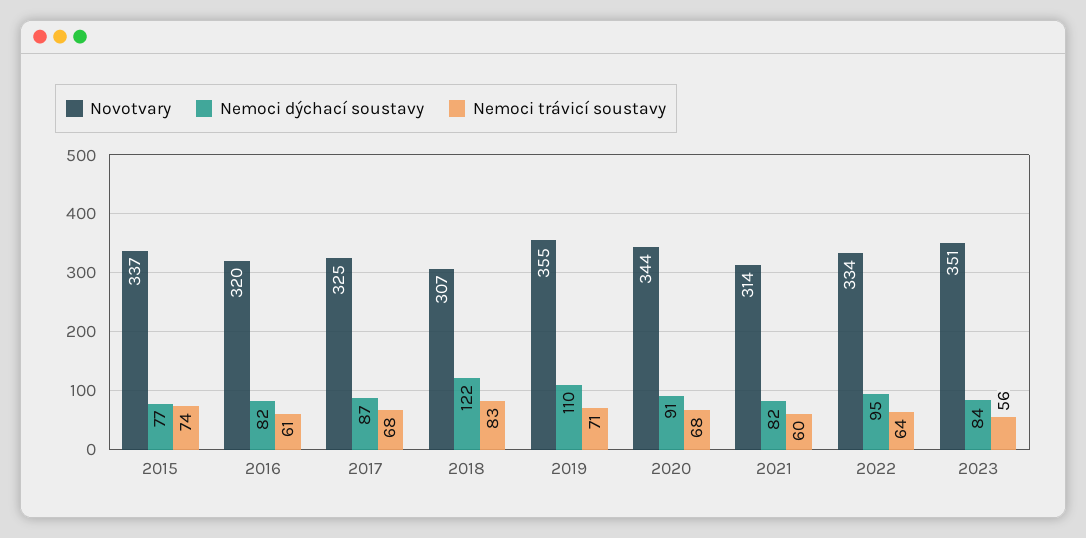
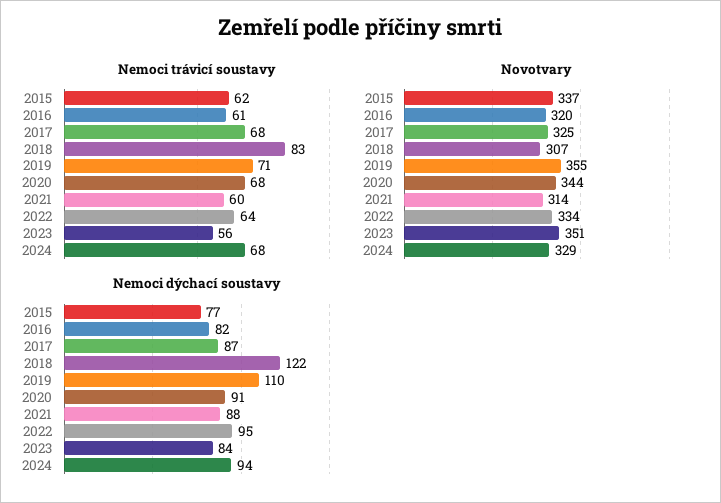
Nemoci trávicí soustavy, 2015: 74 -> 62
Nemoci dýchací soustavy, 2021: 82 -> 88
Nemoci trávicí soustavy, 2024: none -> 68
Novotvary, 2024: none -> 329
Nemoci dýchací soustavy, 2024: none -> 94

